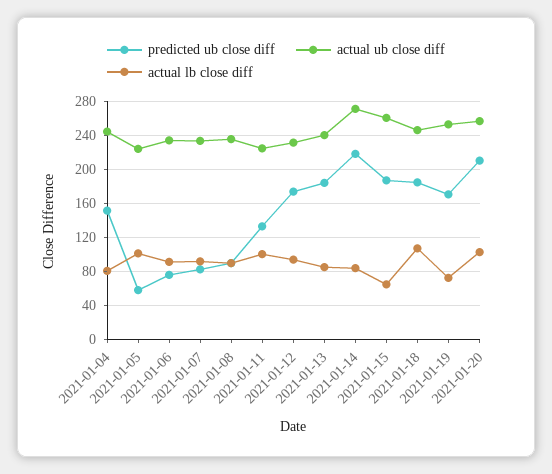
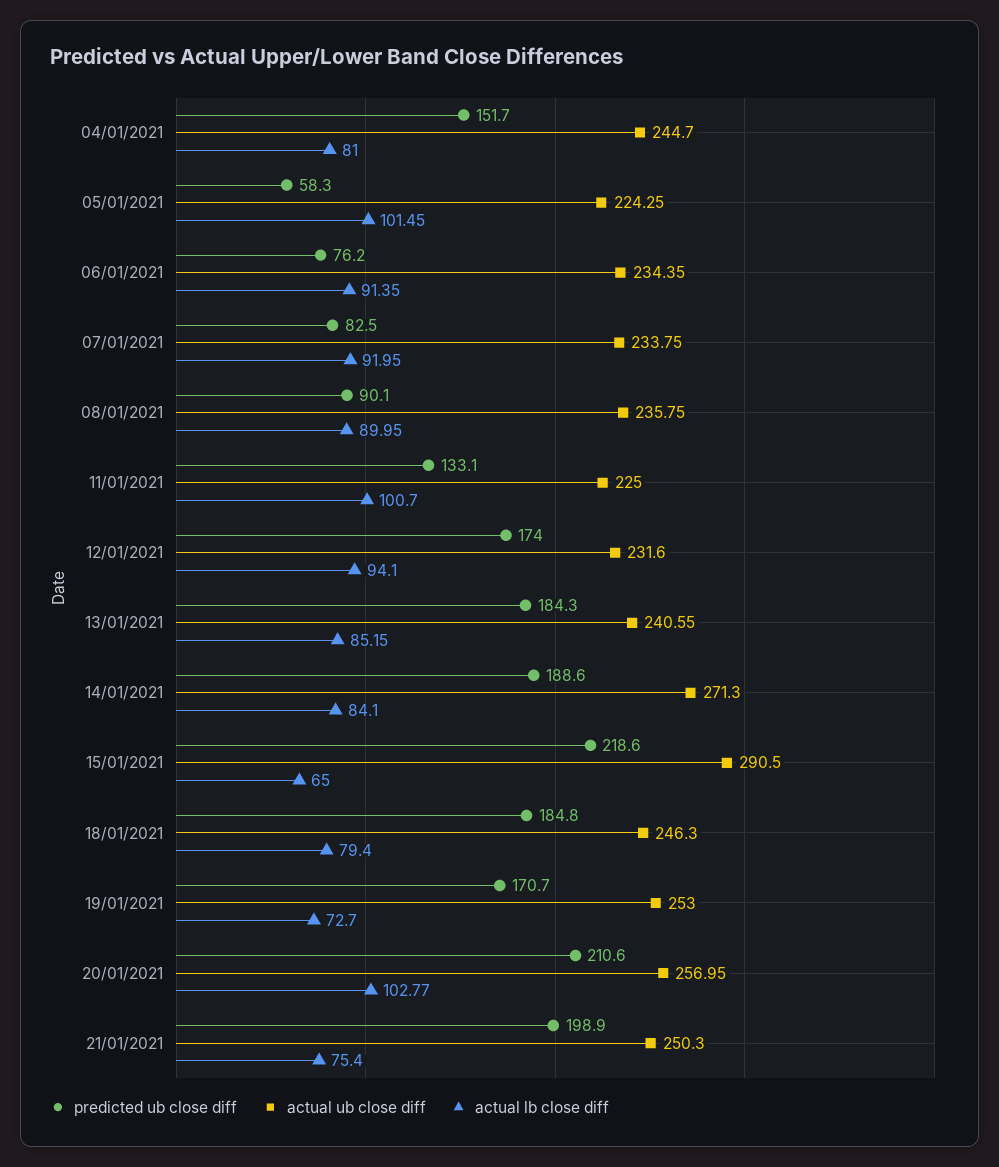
predicted ub close diff, 2021-01-14: 220 -> 188.6
predicted ub close diff, 2021-01-15: 190 -> 218.6
actual ub close diff, 2021-01-15: 260 -> 290.5
actual lb close diff, 2021-01-18: 110 -> 79.4
predicted ub close diff, 21/01/2021: none -> 198.9
actual ub close diff, 21/01/2021: none -> 250.3
actual lb close diff, 21/01/2021: none -> 75.4

